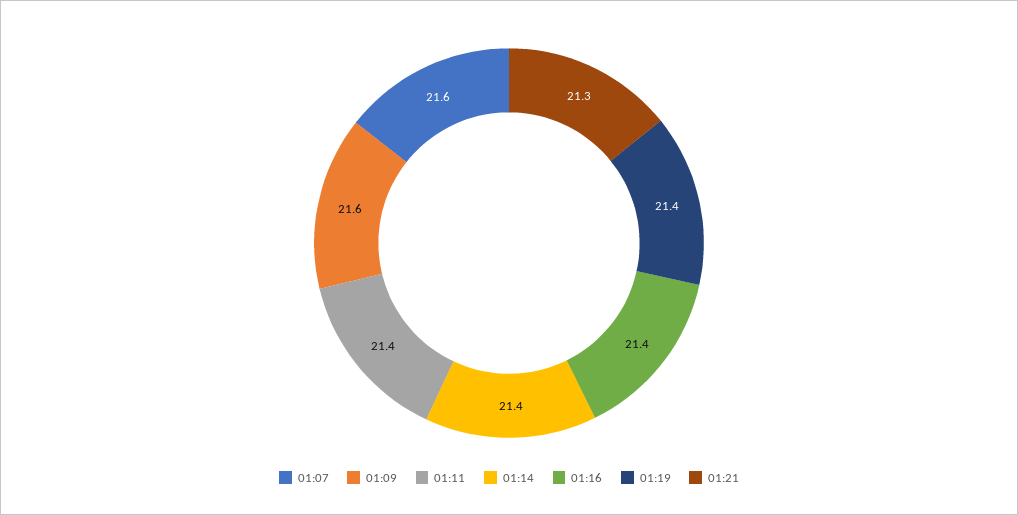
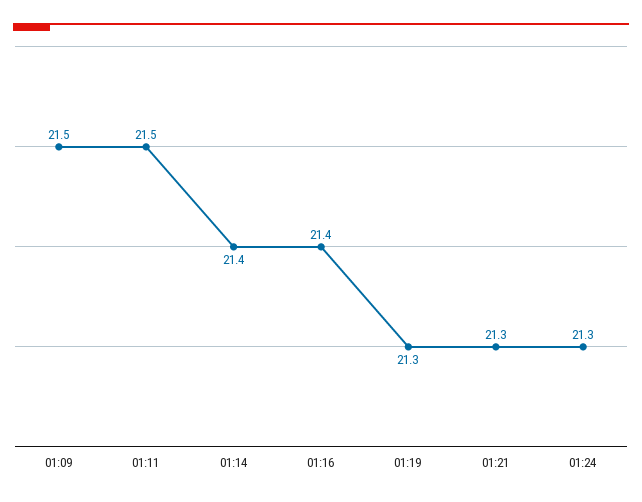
01:07: 21.6 -> none
01:09: 21.6 -> 21.5
01:11: 21.4 -> 21.5
01:19: 21.4 -> 21.3
01:24: none -> 21.3

